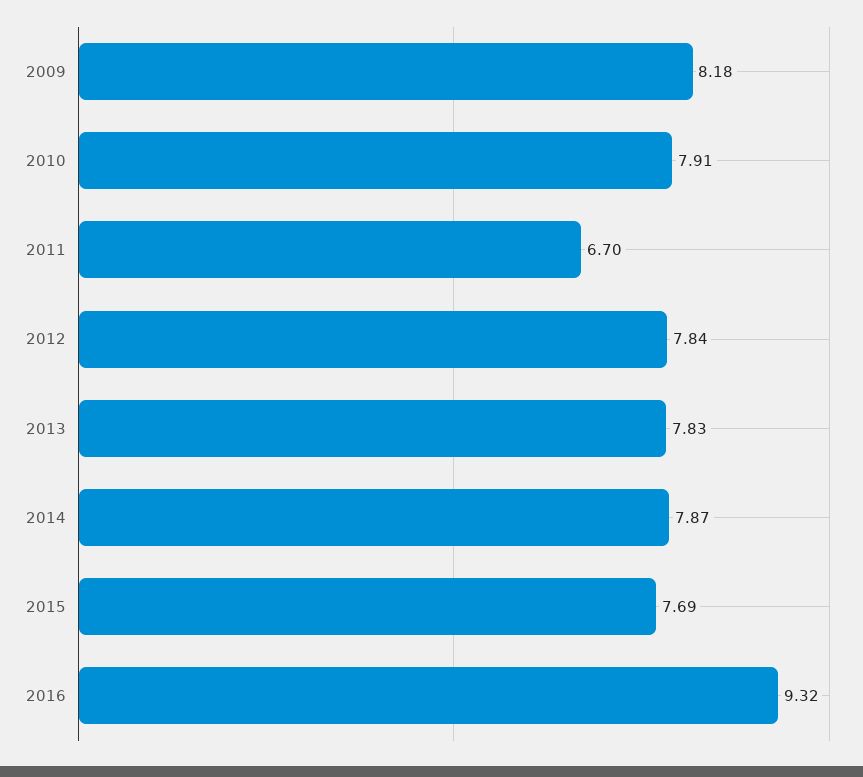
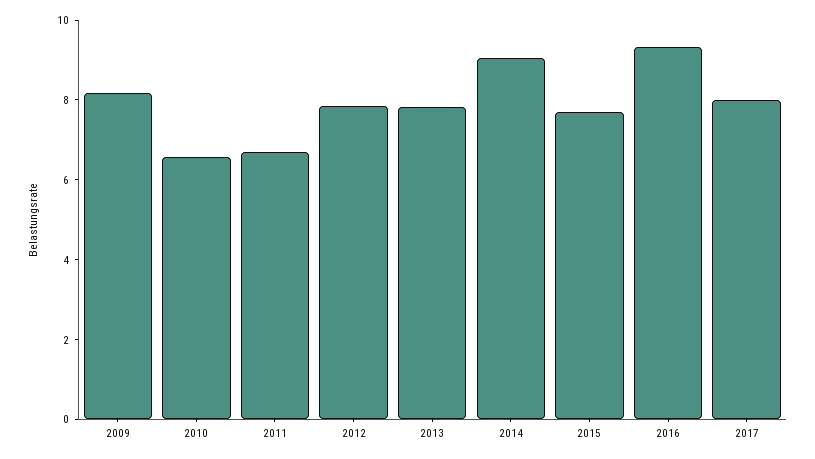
2010: 7.91 -> 6.5
2014: 7.87 -> 9
2017: none -> 8

